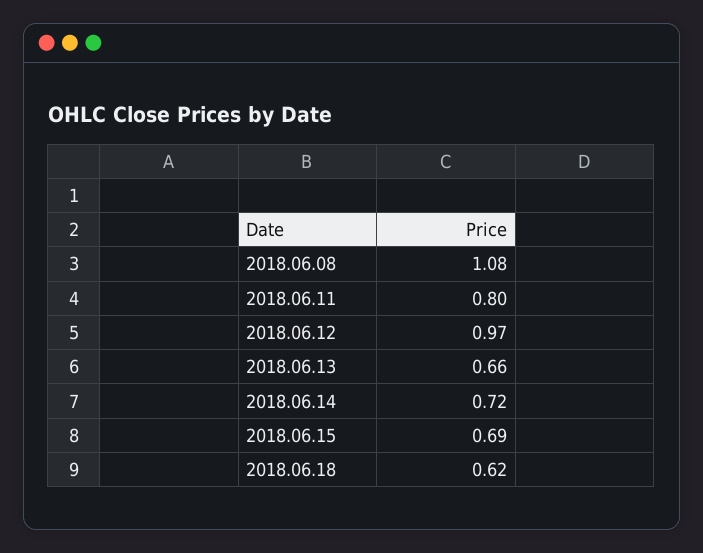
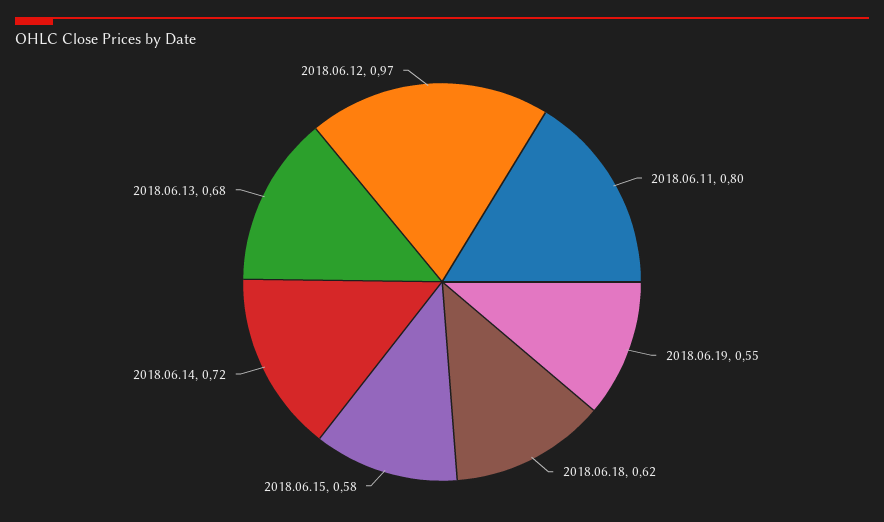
2018.06.08: 1.08 -> none
2018.06.13: 0.66 -> 0.68
2018.06.15: 0.69 -> 0.58
2018.06.19: none -> 0.55

